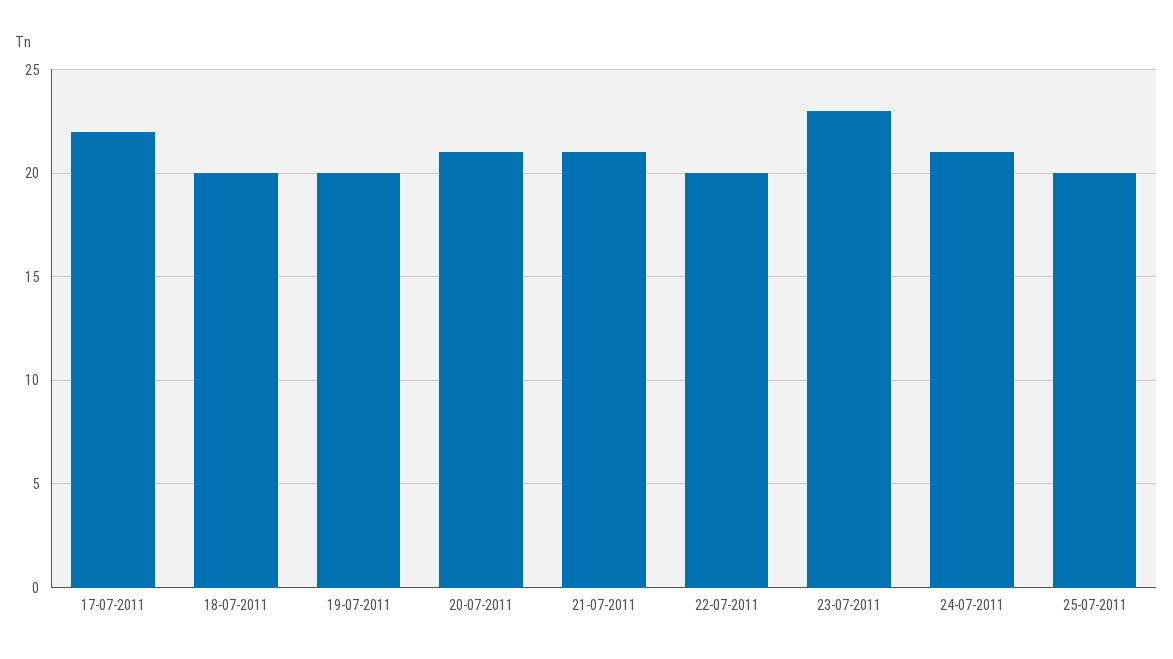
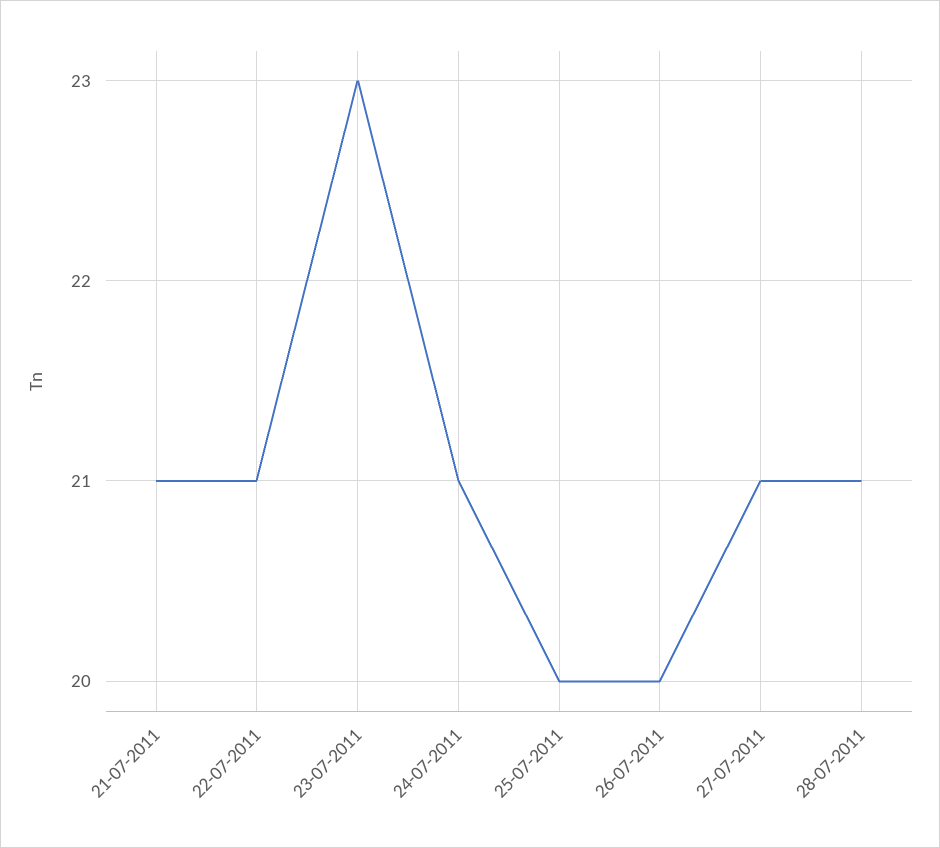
17-07-2011: 22 -> none
18-07-2011: 20 -> none
19-07-2011: 20 -> none
20-07-2011: 21 -> none
22-07-2011: 20 -> 21
26-07-2011: none -> 20
27-07-2011: none -> 21
28-07-2011: none -> 21

